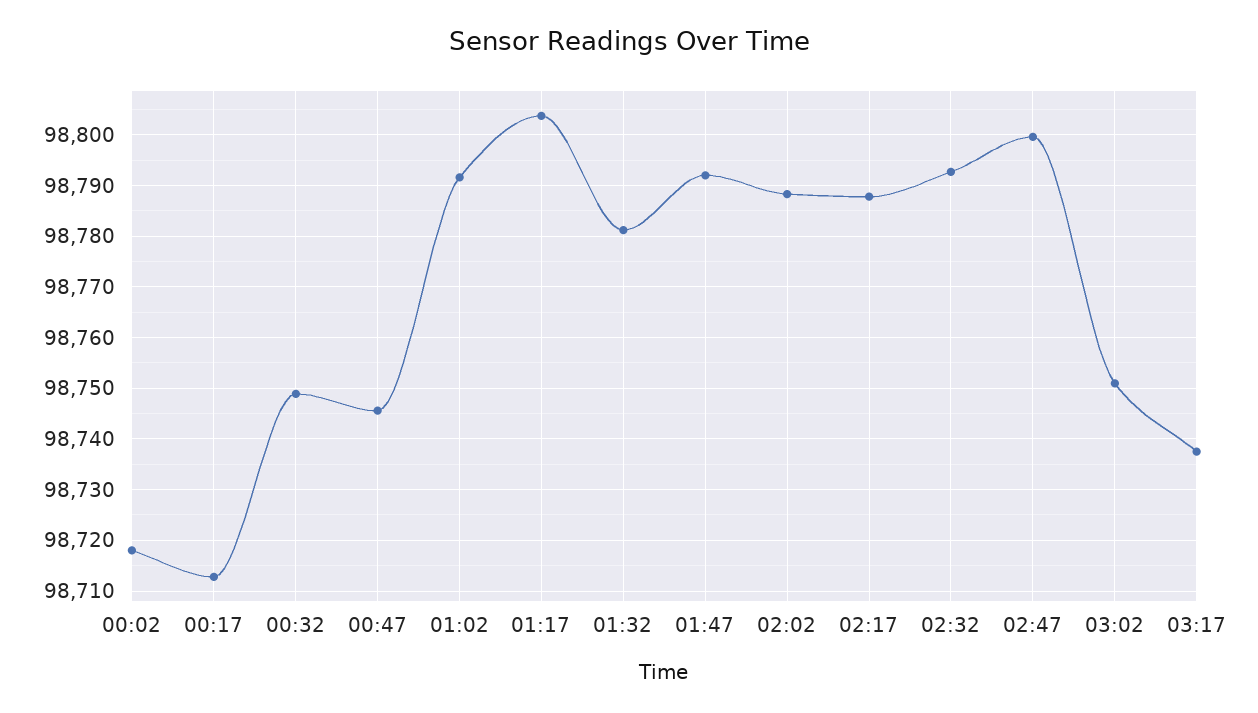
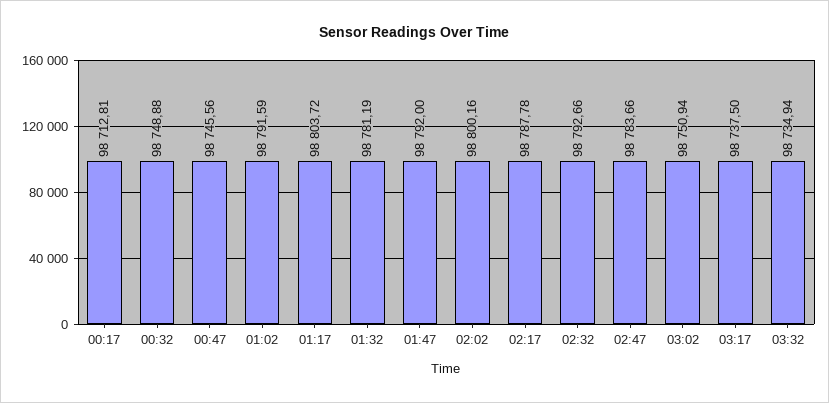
00:02: 98718 -> none
02:02: 98788 -> 98800.16
02:47: 98800 -> 98783.66
03:32: none -> 98734.94

